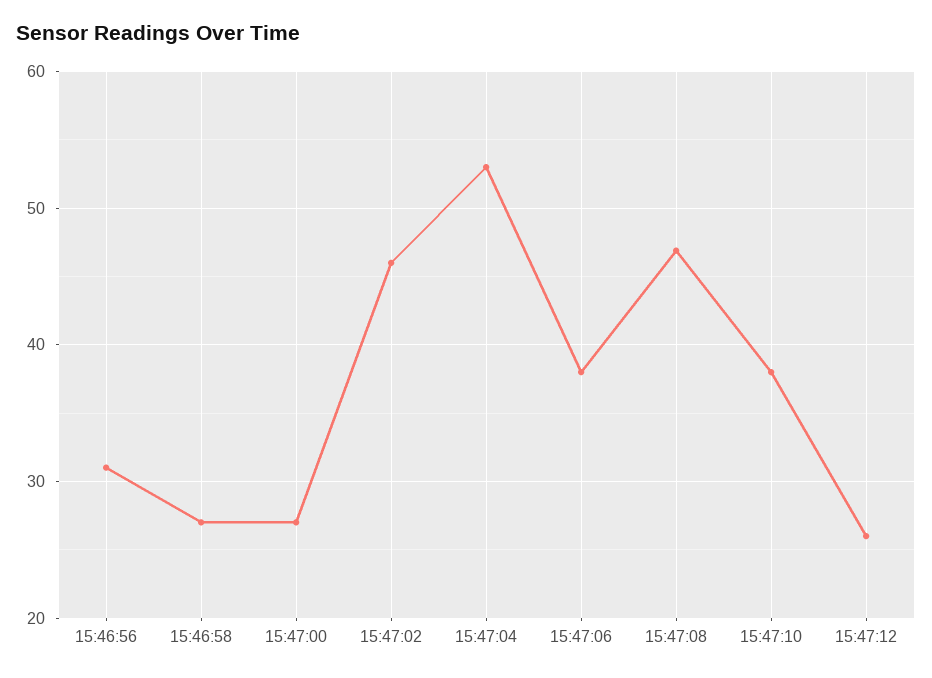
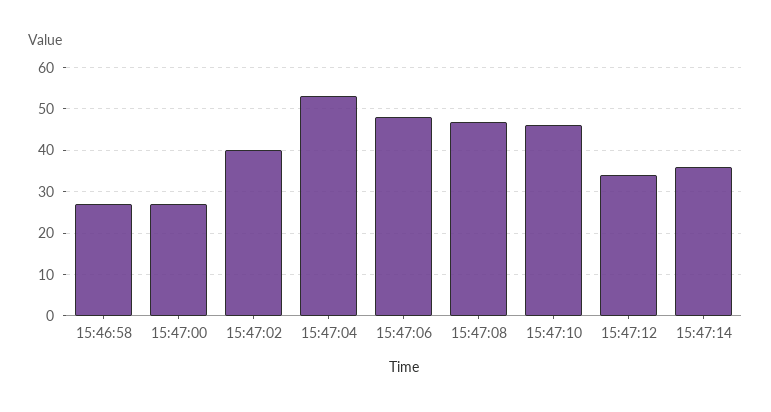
15:46:56: 31 -> none
15:47:02: 46 -> 40
15:47:06: 38 -> 48
15:47:10: 38 -> 46
15:47:12: 26 -> 34
15:47:14: none -> 36

